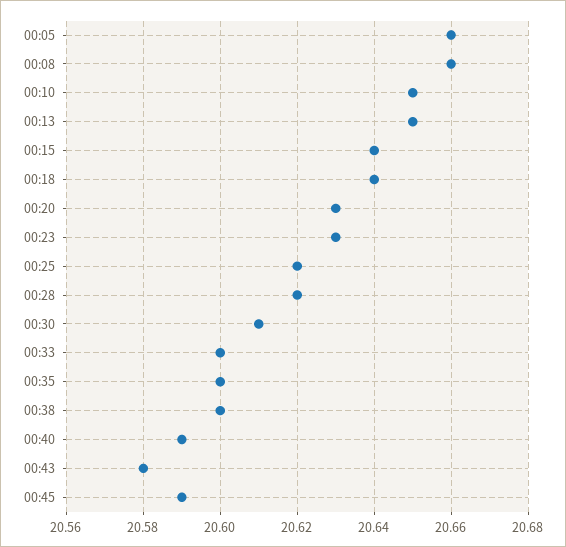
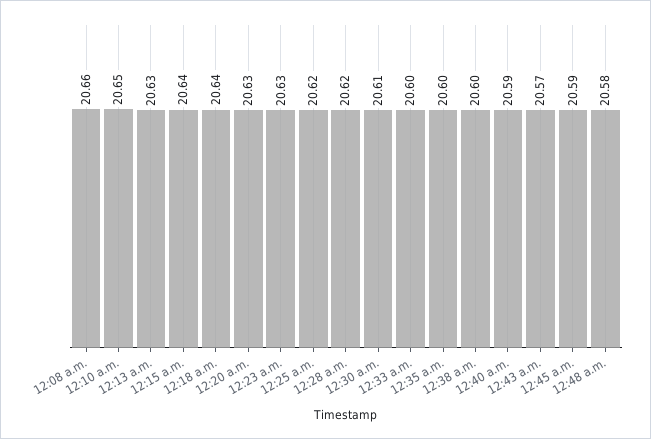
00:05: 20.66 -> none
00:13: 20.65 -> 20.63
00:43: 20.58 -> 20.57
12:48 a.m.: none -> 20.58

